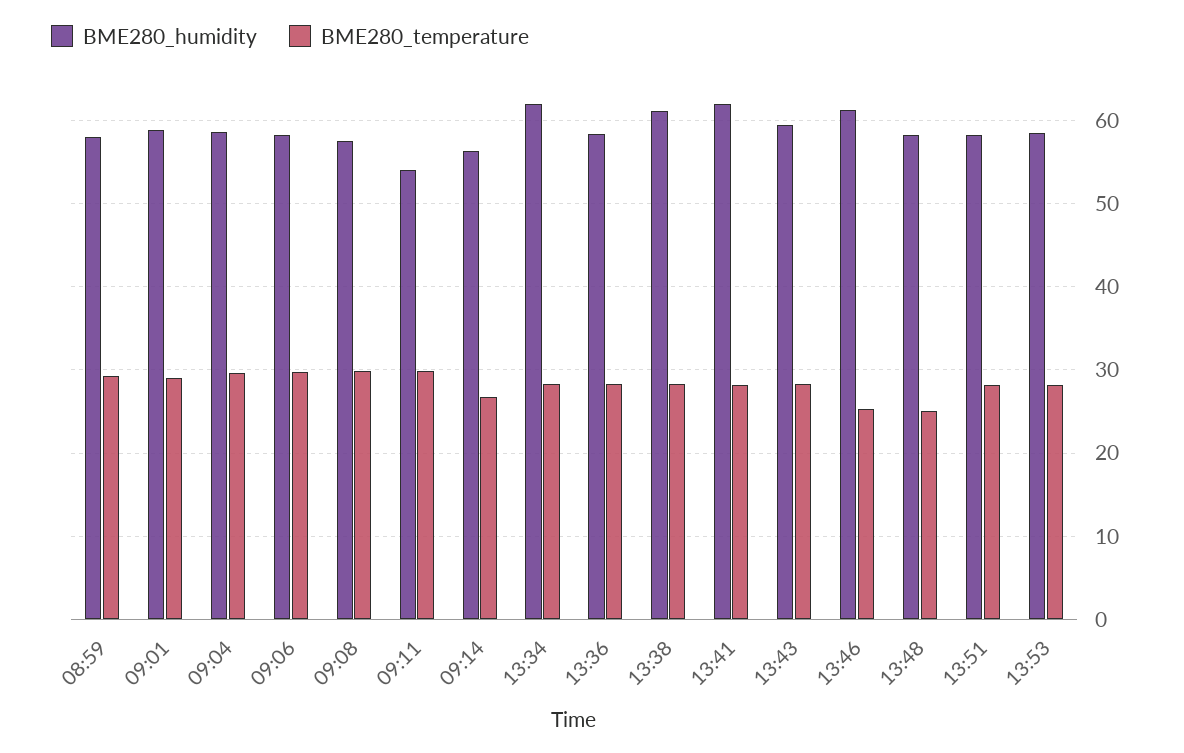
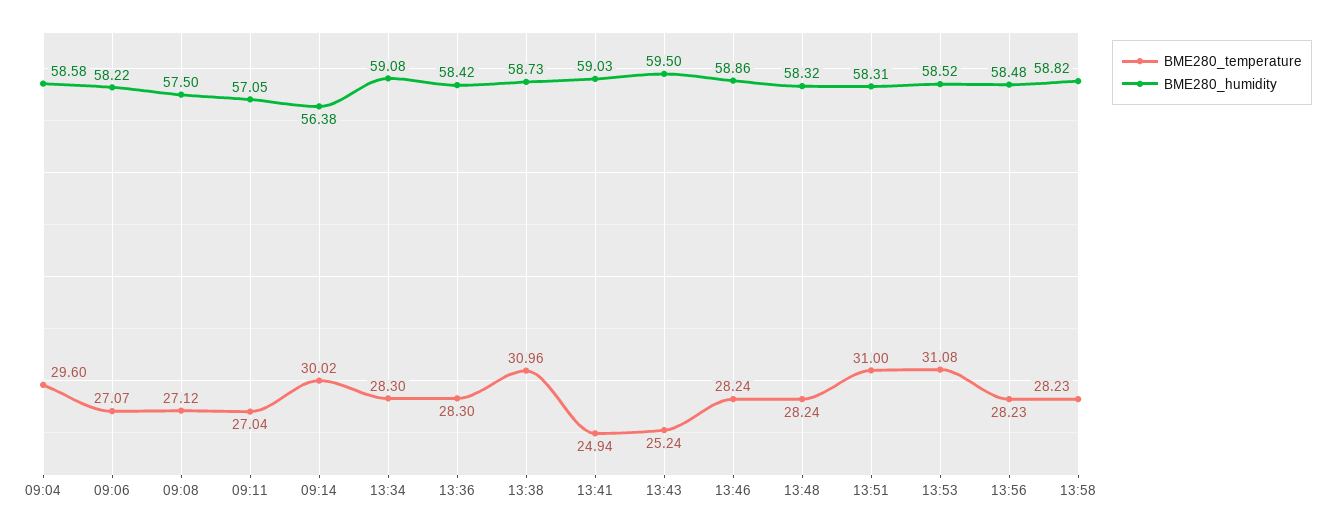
BME280_humidity, 08:59: 58 -> none
BME280_temperature, 08:59: 29 -> none
BME280_humidity, 09:01: 59 -> none
BME280_temperature, 09:01: 29 -> none
BME280_temperature, 09:06: 30 -> 27.07
BME280_temperature, 09:08: 30 -> 27.12
BME280_humidity, 09:11: 54 -> 57.05
BME280_temperature, 09:11: 30 -> 27.04
BME280_temperature, 09:14: 27 -> 30.02
BME280_humidity, 13:34: 62 -> 59.08
BME280_humidity, 13:38: 61 -> 58.73
BME280_temperature, 13:38: 28 -> 30.96
BME280_humidity, 13:41: 62 -> 59.03
BME280_temperature, 13:41: 28 -> 24.94
BME280_temperature, 13:43: 28 -> 25.24
BME280_humidity, 13:46: 61 -> 58.86
BME280_temperature, 13:46: 25 -> 28.24
BME280_temperature, 13:48: 25 -> 28.24
BME280_temperature, 13:51: 28 -> 31
BME280_temperature, 13:53: 28 -> 31.08
BME280_temperature, 13:56: none -> 28.23
BME280_humidity, 13:56: none -> 58.48
BME280_temperature, 13:58: none -> 28.23
BME280_humidity, 13:58: none -> 58.82

